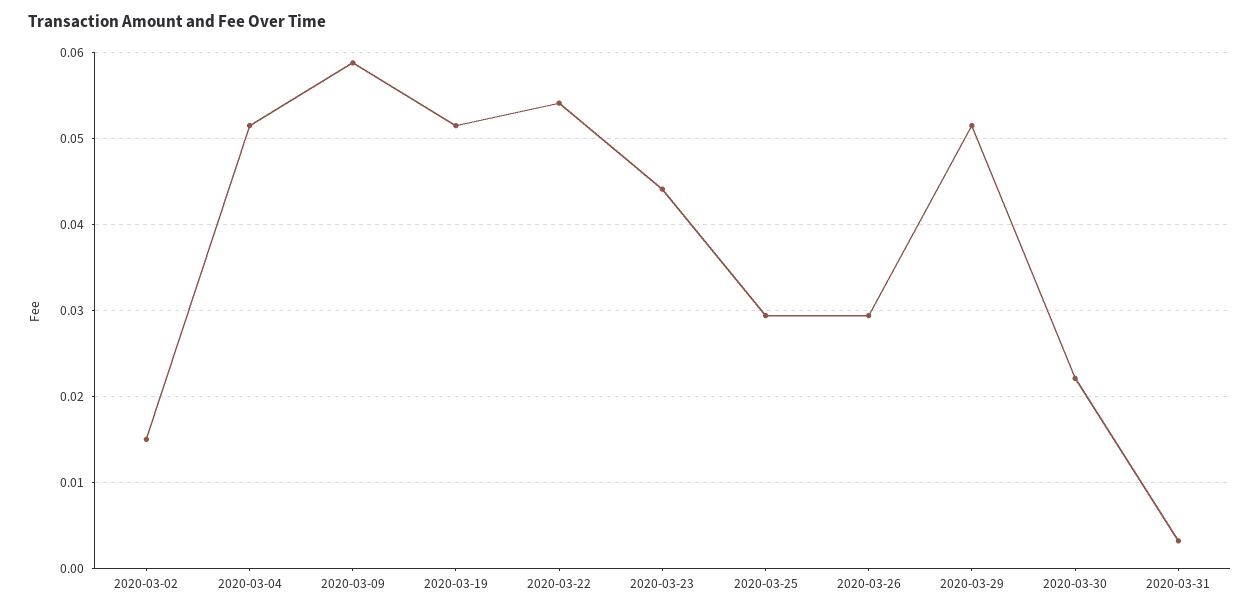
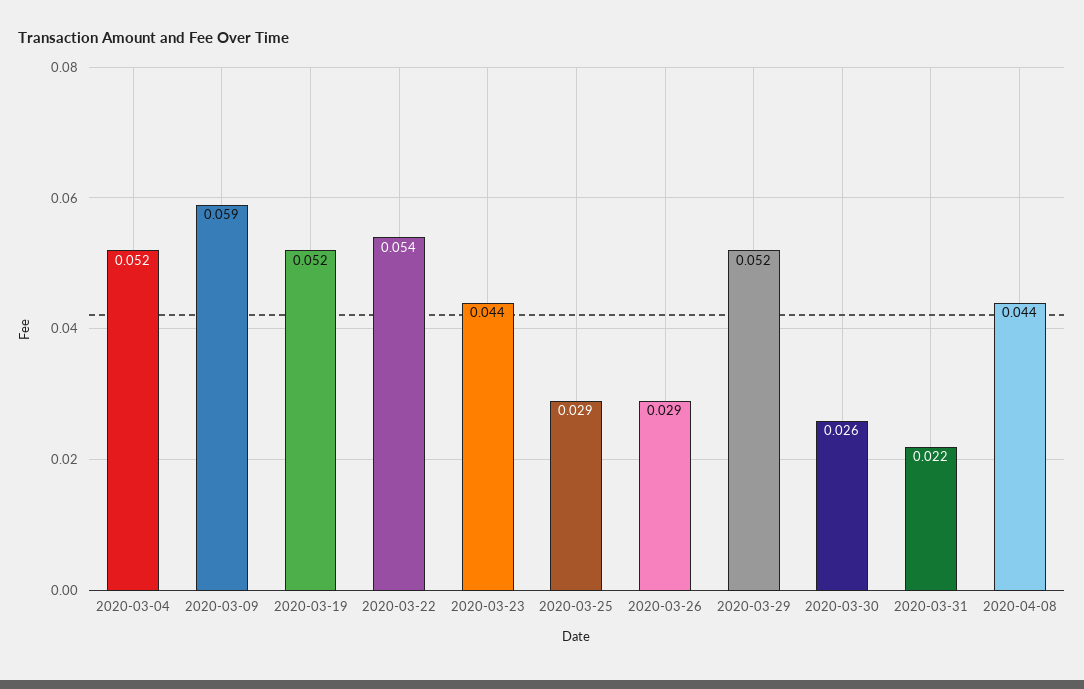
2020-03-02: 0.015 -> none
2020-03-30: 0.022 -> 0.026
2020-03-31: 0.003 -> 0.022
2020-04-08: none -> 0.044

